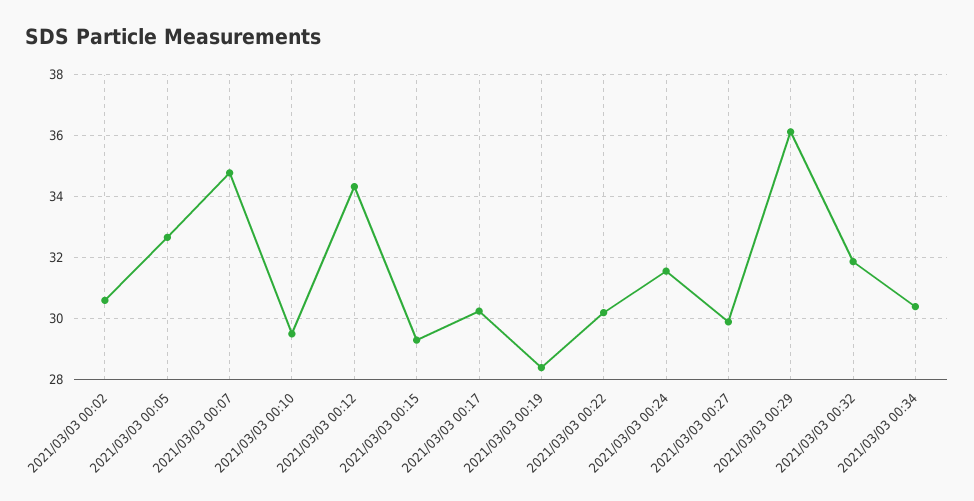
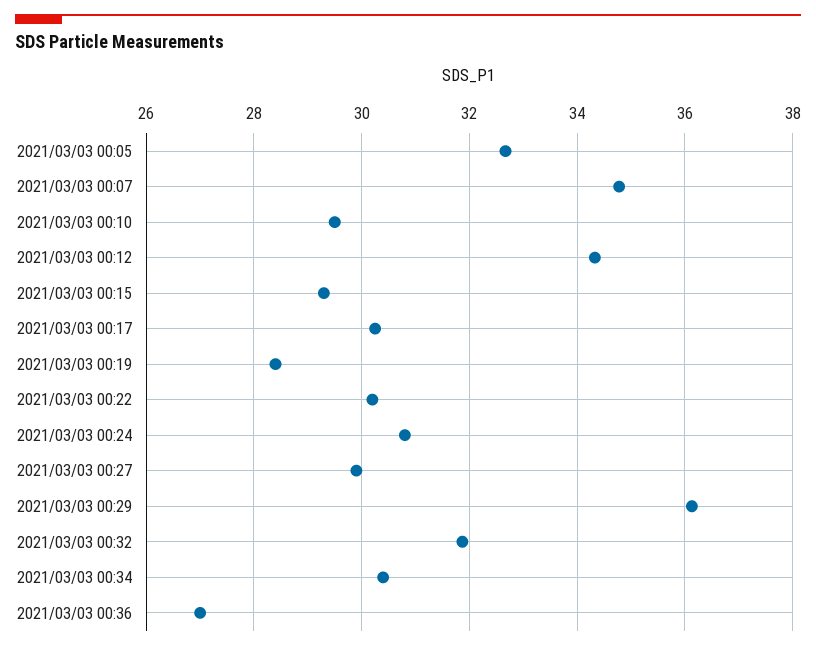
2021/03/03 00:02: 30.6 -> none
2021/03/03 00:24: 31.6 -> 30.8
2021/03/03 00:36: none -> 27

